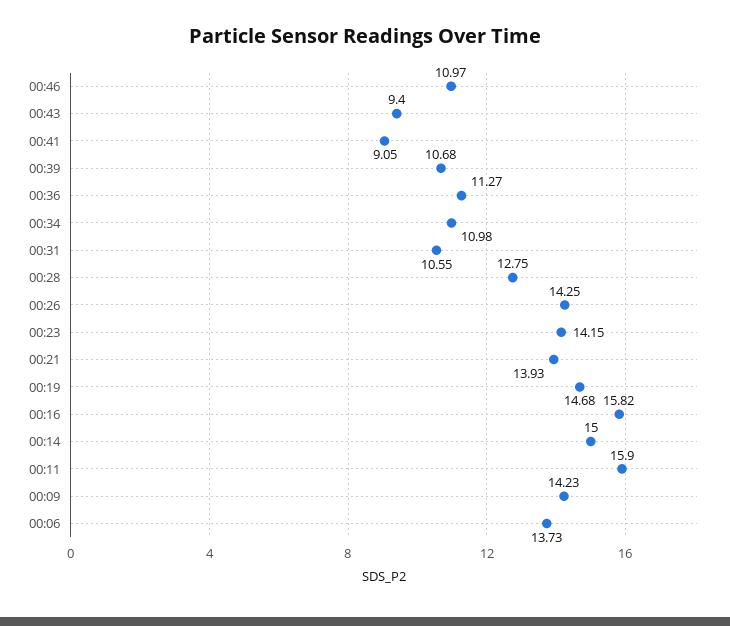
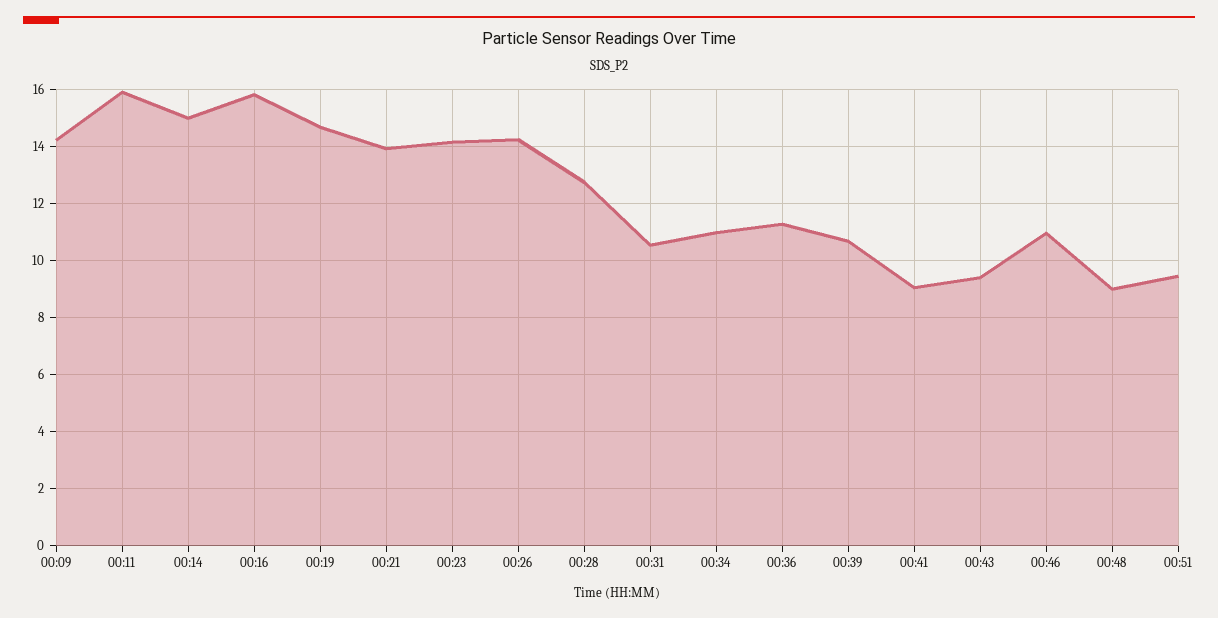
00:06: 13.73 -> none
00:48: none -> 9
00:51: none -> 9.5

